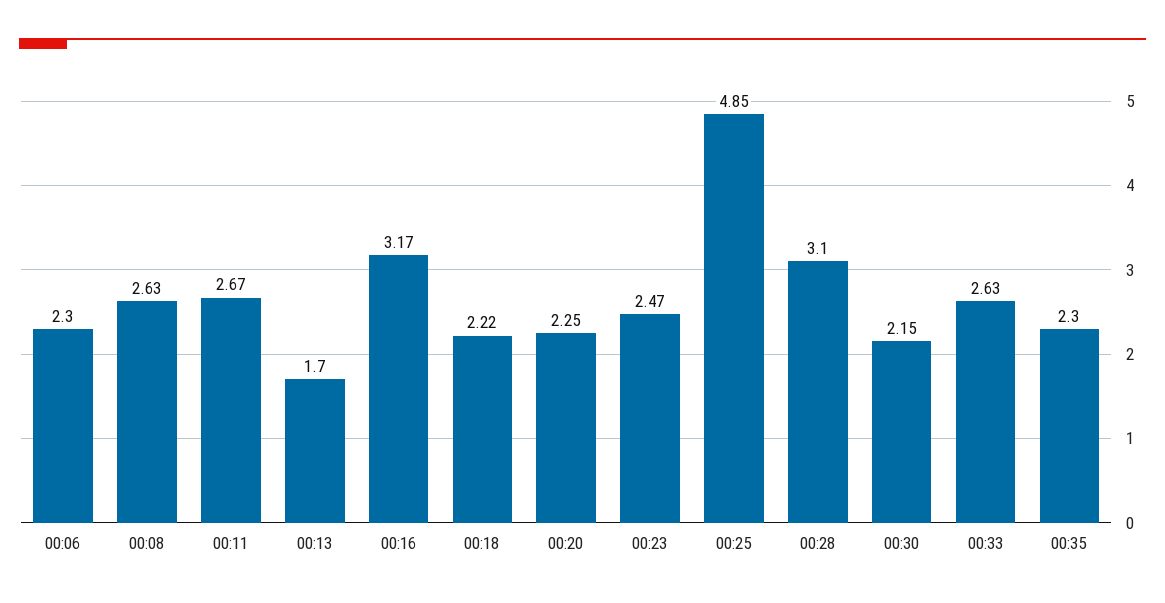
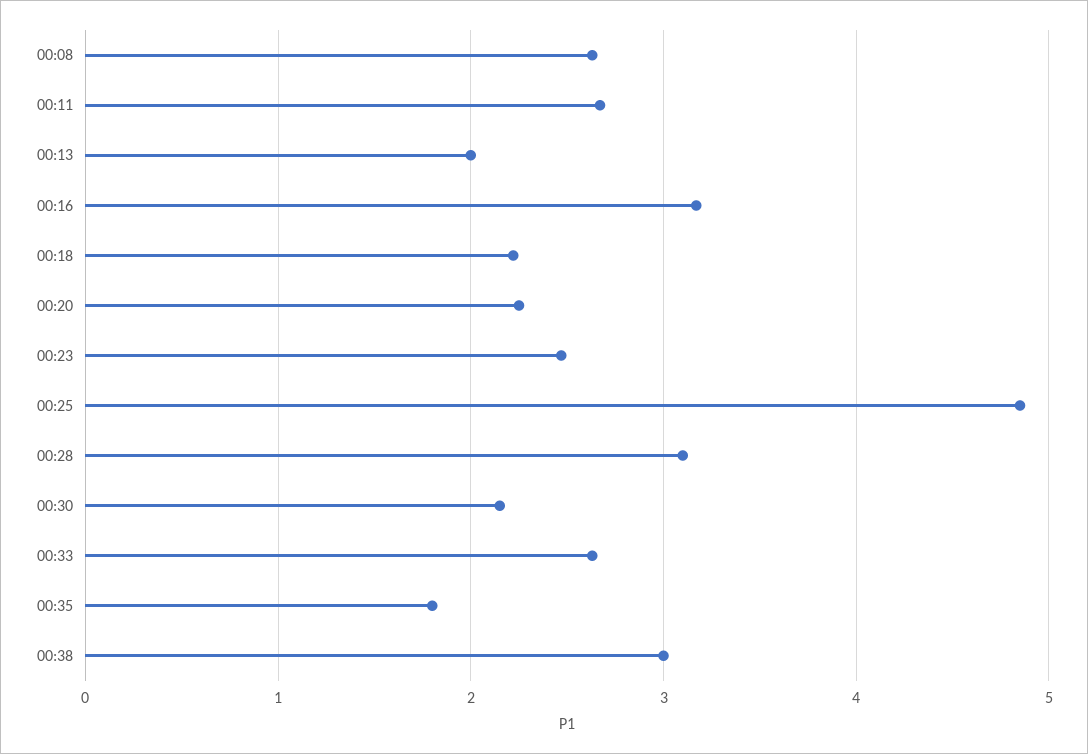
00:06: 2.3 -> none
00:13: 1.7 -> 2
00:35: 2.3 -> 1.8
00:38: none -> 3

